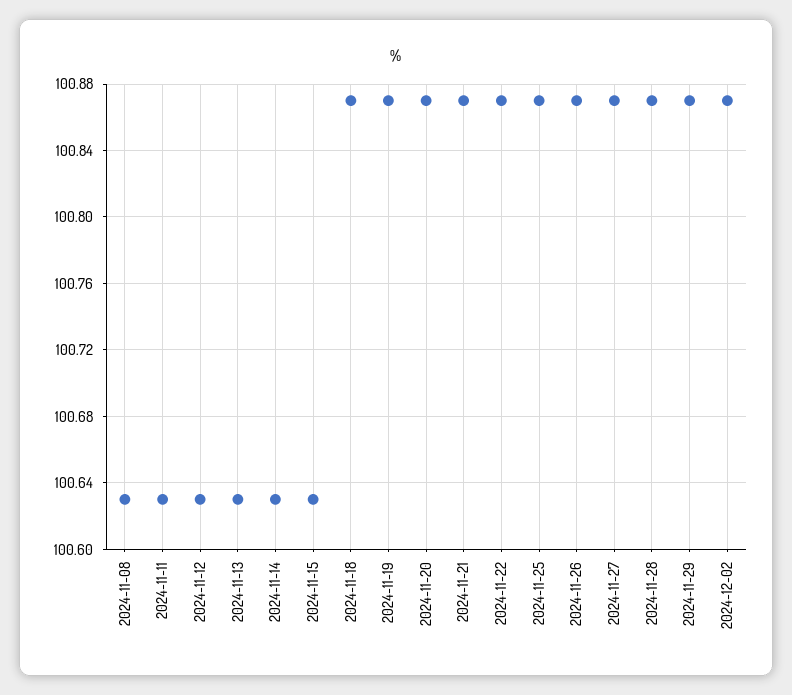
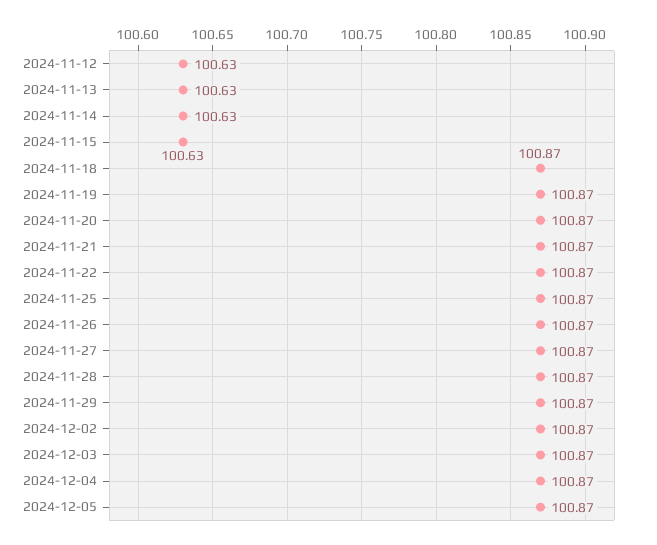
2024-11-08: 100.63 -> none
2024-11-11: 100.63 -> none
2024-12-03: none -> 100.87
2024-12-04: none -> 100.87
2024-12-05: none -> 100.87

